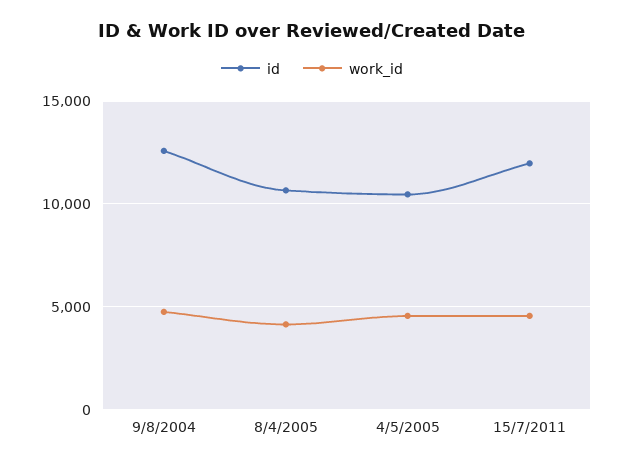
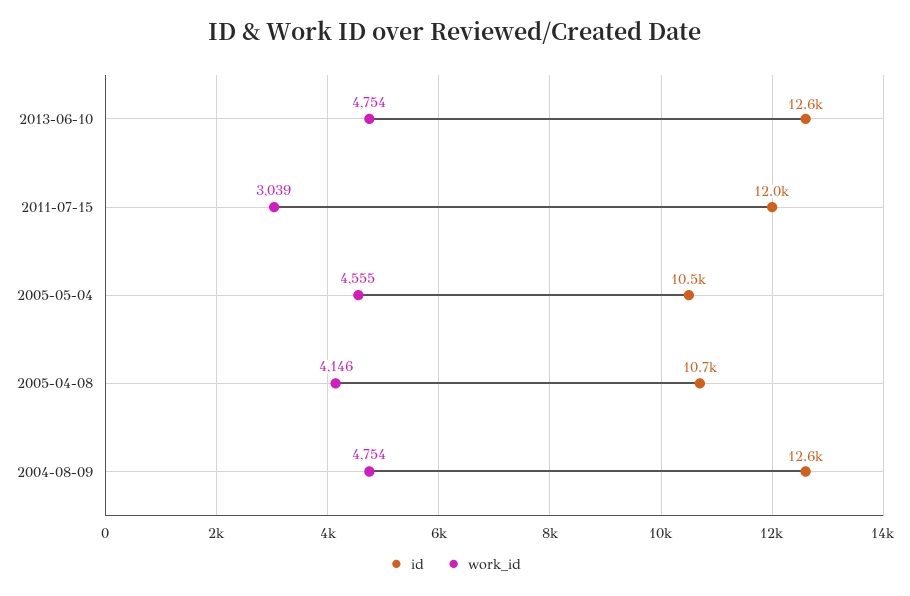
work_id, 15/7/2011: 4500 -> 3039
id, 2013-06-10: none -> 12600
work_id, 2013-06-10: none -> 4754

